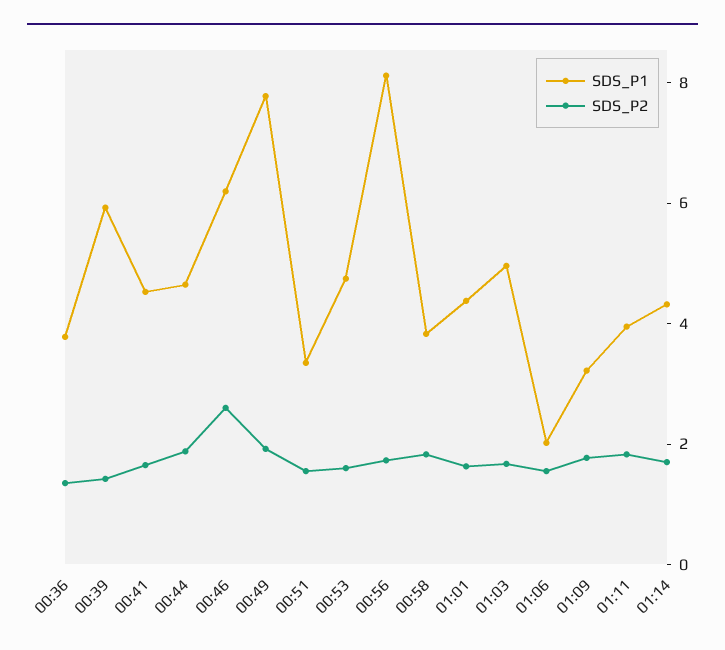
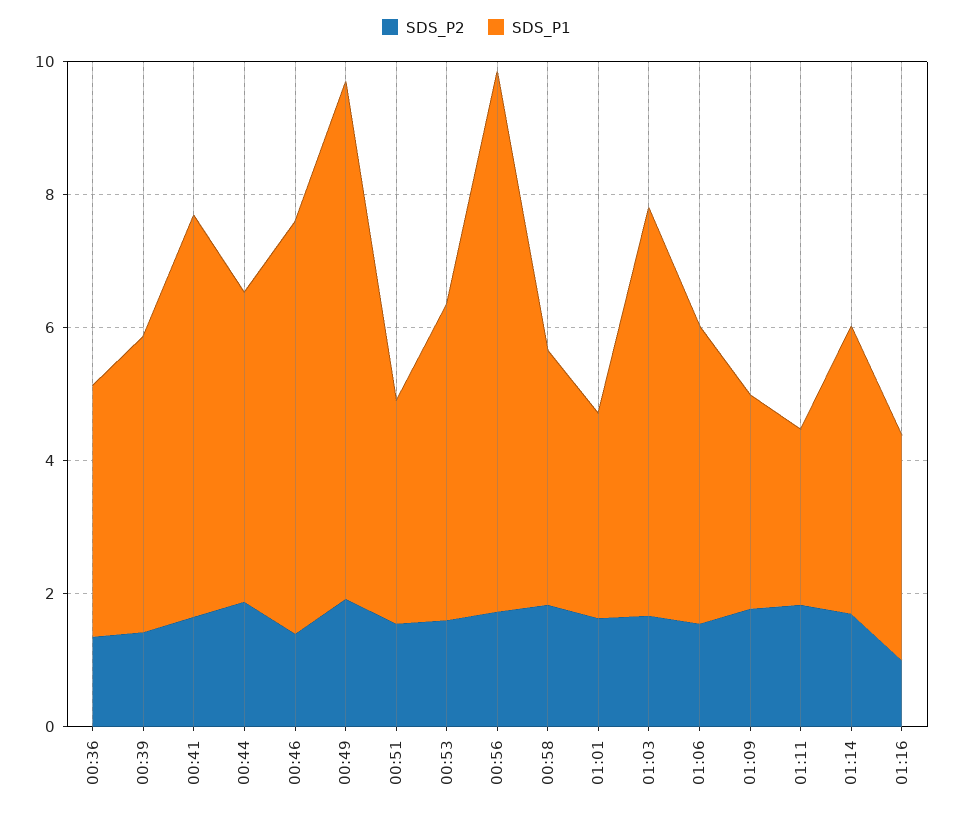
SDS_P1, 00:39: 6 -> 4.5
SDS_P1, 00:41: 4.5 -> 6
SDS_P2, 00:46: 2.5 -> 1.5
SDS_P1, 01:01: 4.5 -> 3
SDS_P1, 01:03: 5 -> 6
SDS_P1, 01:06: 2 -> 4.5
SDS_P1, 01:11: 4 -> 2.5
SDS_P2, 01:16: none -> 1
SDS_P1, 01:16: none -> 3.5

